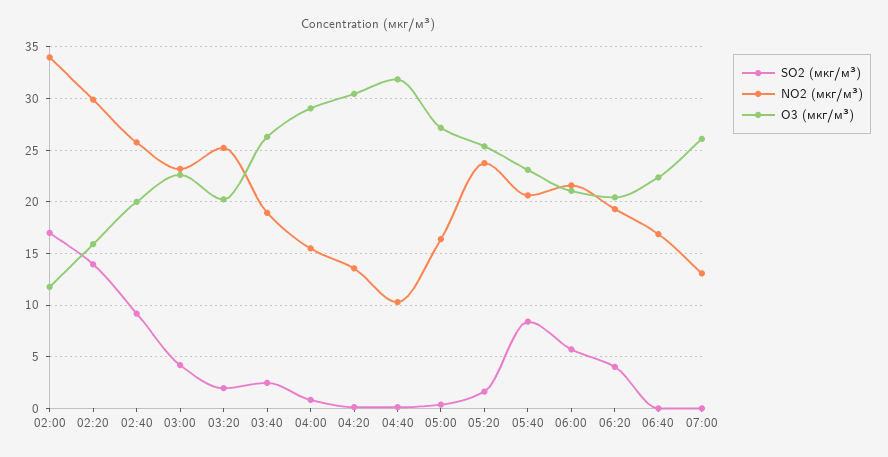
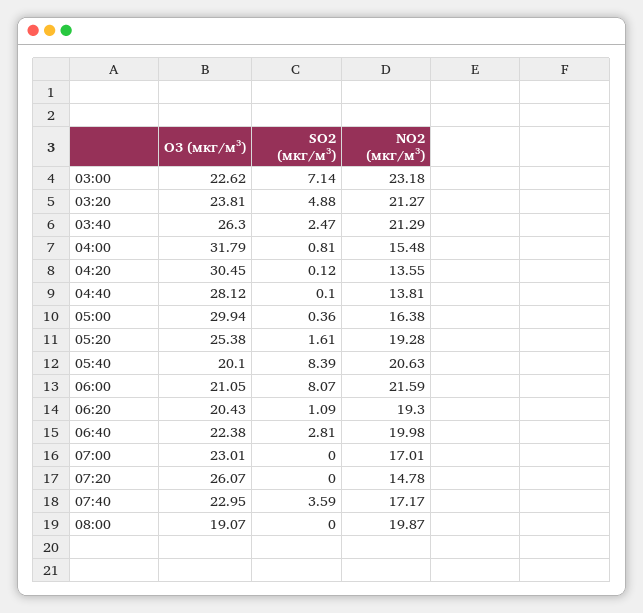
SO2 (мкг/м³), 02:00: 17 -> none
NO2 (мкг/м³), 02:00: 34 -> none
O3 (мкг/м³), 02:00: 12 -> none
SO2 (мкг/м³), 02:20: 14 -> none
NO2 (мкг/м³), 02:20: 30 -> none
O3 (мкг/м³), 02:20: 16 -> none
SO2 (мкг/м³), 02:40: 9 -> none
NO2 (мкг/м³), 02:40: 26 -> none
O3 (мкг/м³), 02:40: 20 -> none
SO2 (мкг/м³), 03:00: 4 -> 7.14
SO2 (мкг/м³), 03:20: 2 -> 4.88
NO2 (мкг/м³), 03:20: 25 -> 21.27
O3 (мкг/м³), 03:20: 20 -> 23.81
NO2 (мкг/м³), 03:40: 19 -> 21.29
O3 (мкг/м³), 04:00: 29 -> 31.79
NO2 (мкг/м³), 04:40: 10 -> 13.81
O3 (мкг/м³), 04:40: 32 -> 28.12
O3 (мкг/м³), 05:00: 27 -> 29.94
NO2 (мкг/м³), 05:20: 24 -> 19.28
O3 (мкг/м³), 05:40: 23 -> 20.1
SO2 (мкг/м³), 06:00: 6 -> 8.07
SO2 (мкг/м³), 06:20: 4 -> 1.09
SO2 (мкг/м³), 06:40: 0 -> 2.81
NO2 (мкг/м³), 06:40: 17 -> 19.98
NO2 (мкг/м³), 07:00: 13 -> 17.01
O3 (мкг/м³), 07:00: 26 -> 23.01
O3 (мкг/м³), 07:20: none -> 26.07
SO2 (мкг/м³), 07:20: none -> 0
NO2 (мкг/м³), 07:20: none -> 14.78
O3 (мкг/м³), 07:40: none -> 22.95
SO2 (мкг/м³), 07:40: none -> 3.59
NO2 (мкг/м³), 07:40: none -> 17.17
O3 (мкг/м³), 08:00: none -> 19.07
SO2 (мкг/м³), 08:00: none -> 0
NO2 (мкг/м³), 08:00: none -> 19.87

